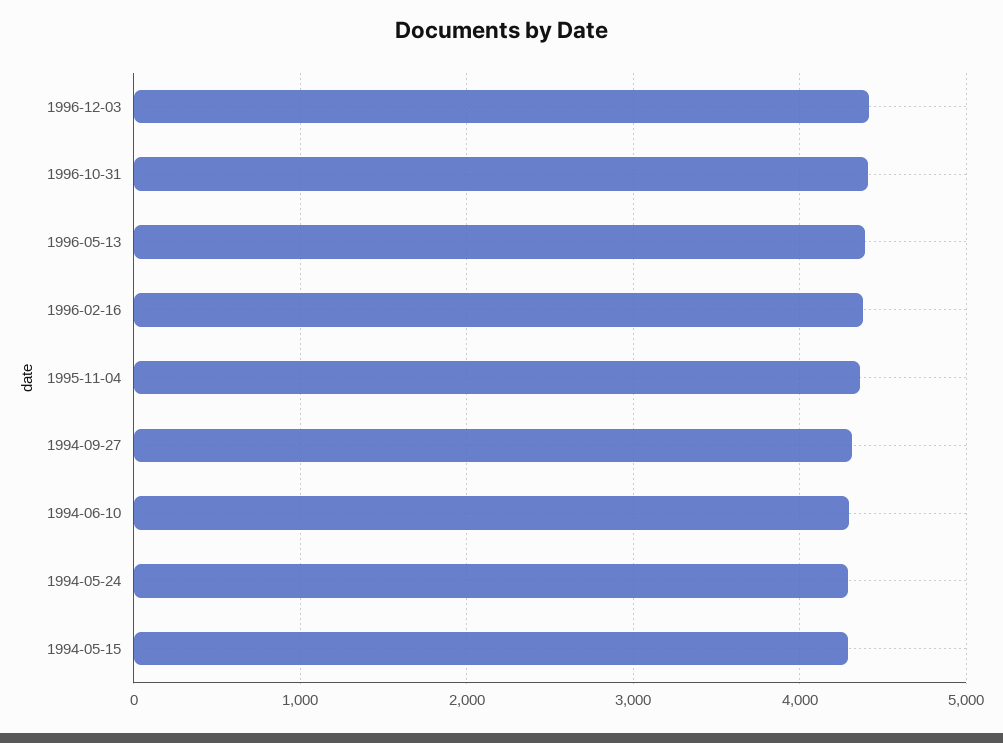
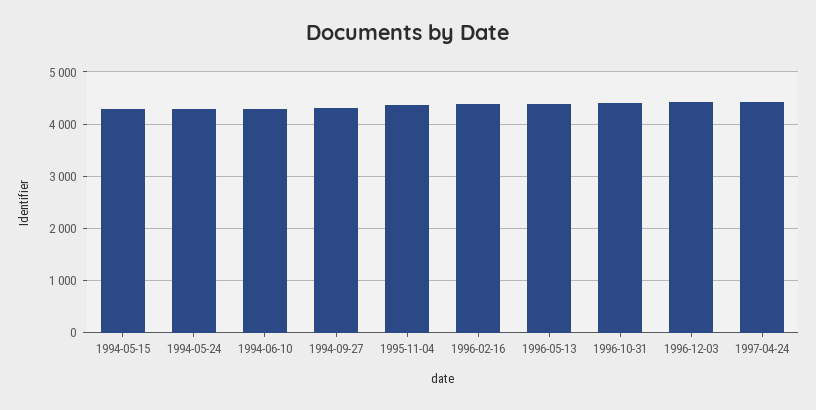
1997-04-24: none -> 4400

